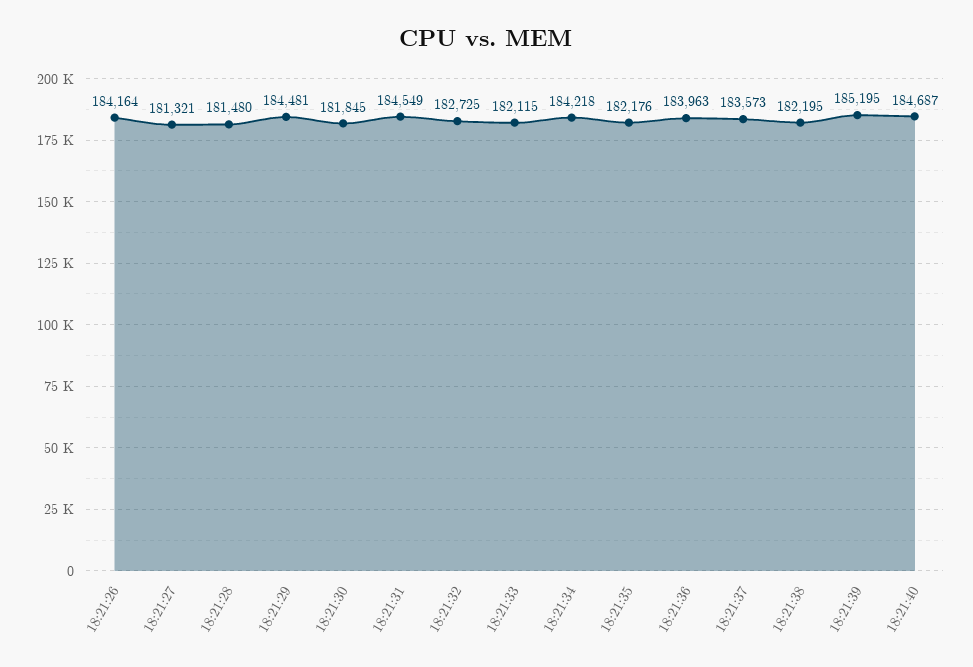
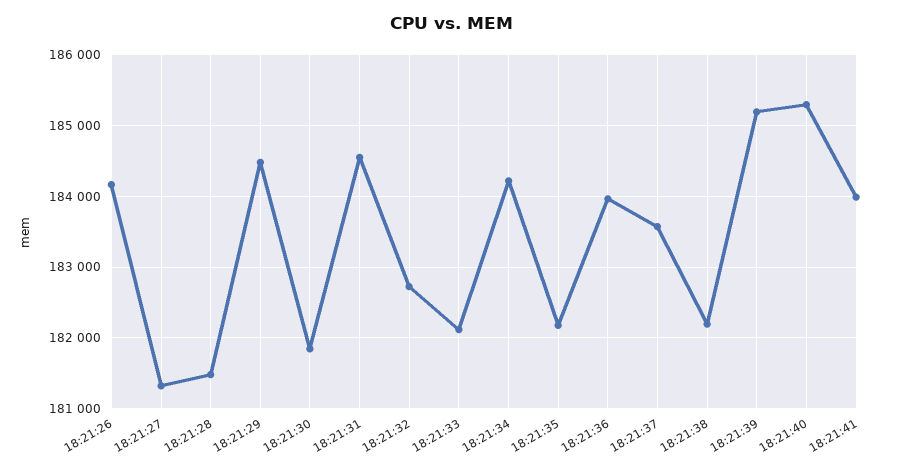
18:21:40: 184687 -> 185300
18:21:41: none -> 184000

